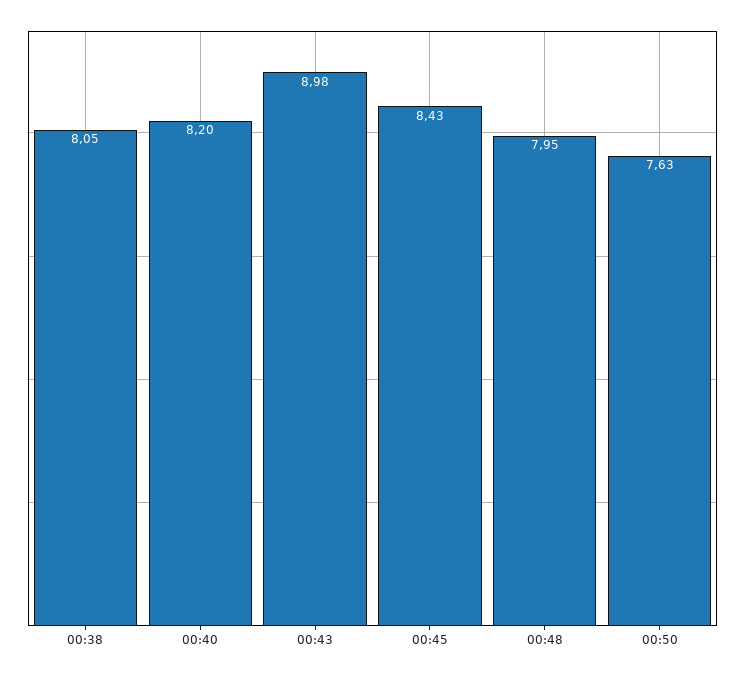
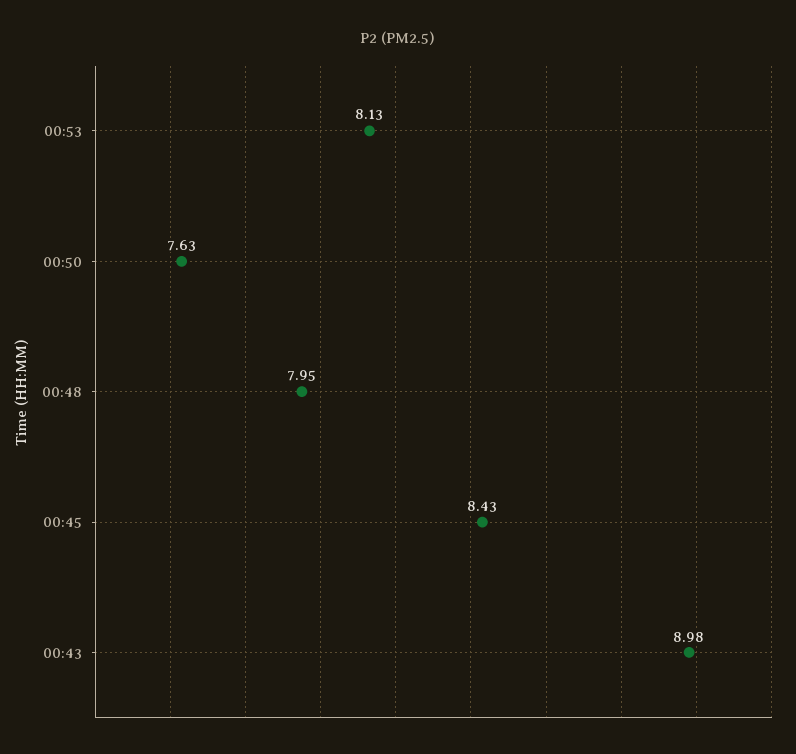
00:38: 8.05 -> none
00:40: 8.2 -> none
00:53: none -> 8.13

